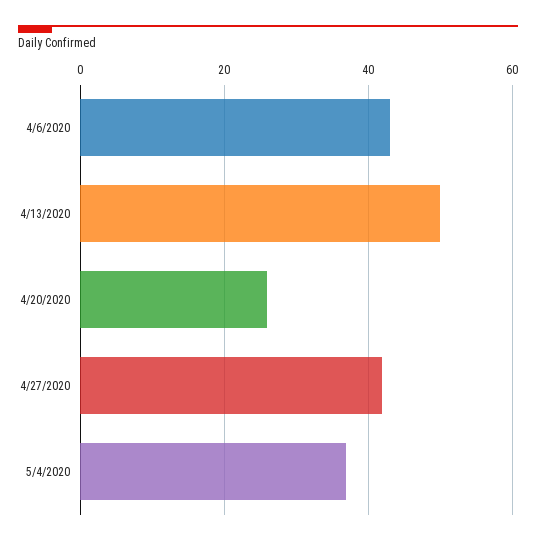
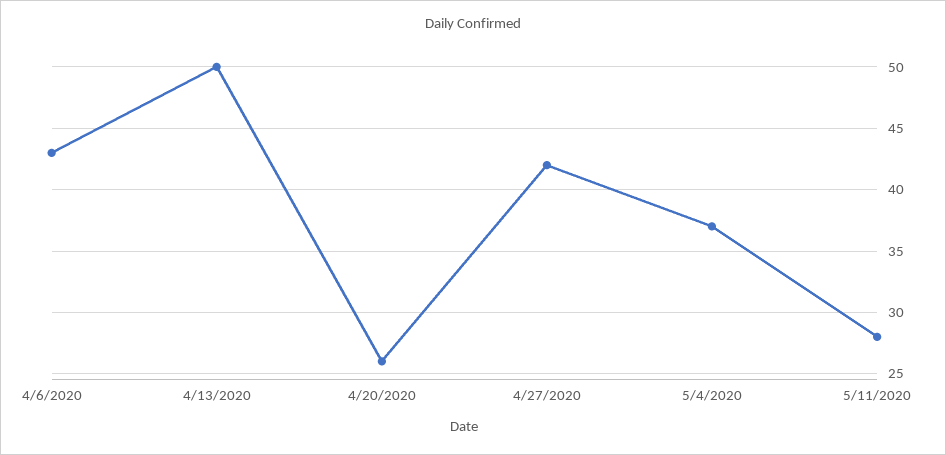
5/11/2020: none -> 28

